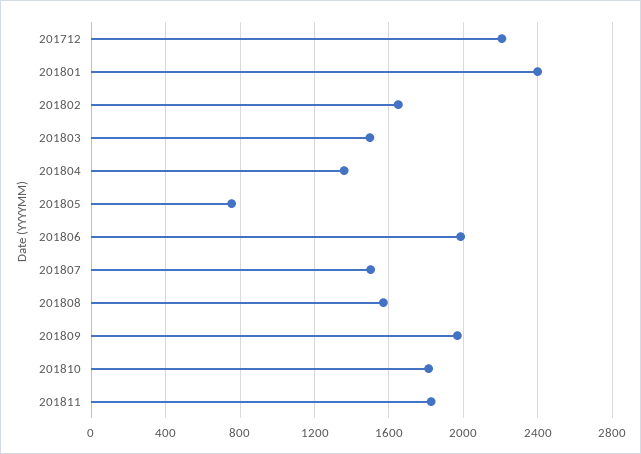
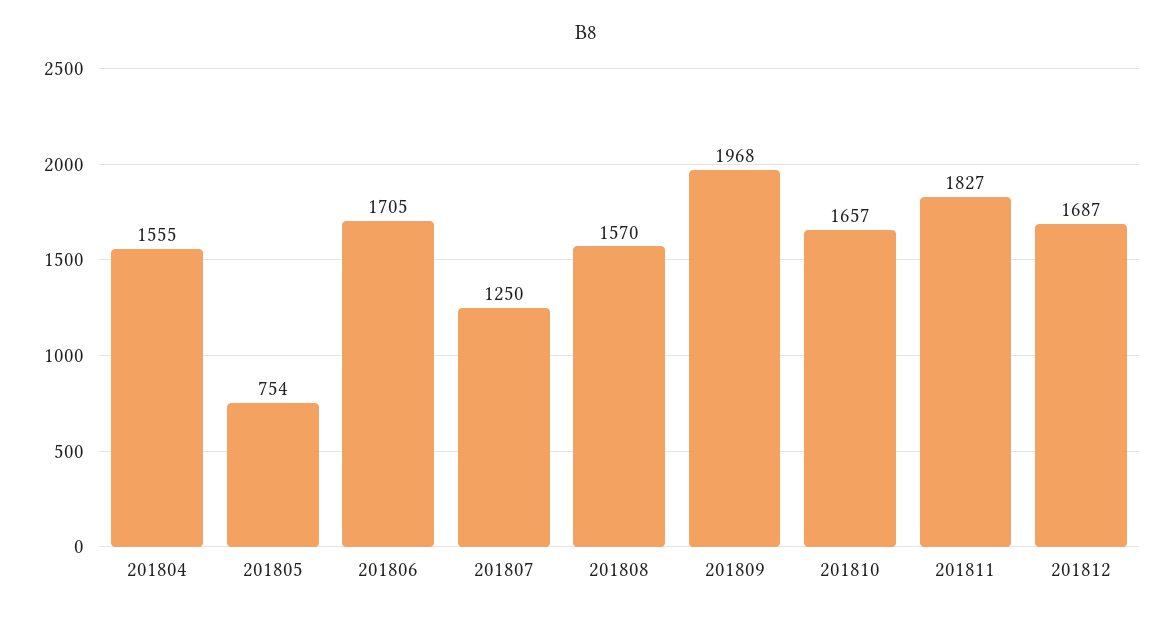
201712: 2200 -> none
201801: 2400 -> none
201802: 1650 -> none
201803: 1500 -> none
201804: 1350 -> 1555
201806: 2000 -> 1705
201807: 1500 -> 1250
201810: 1800 -> 1657
201812: none -> 1687

